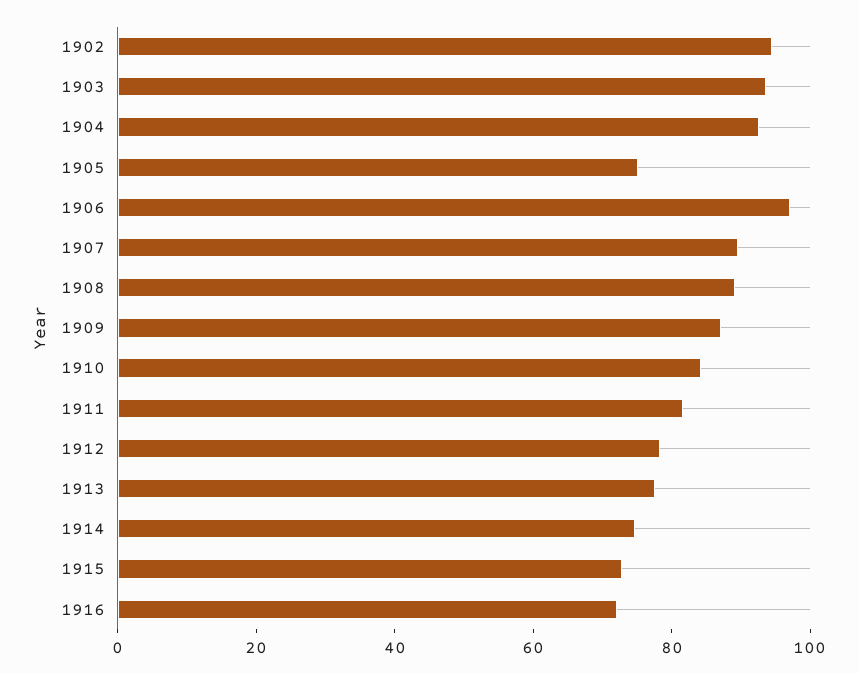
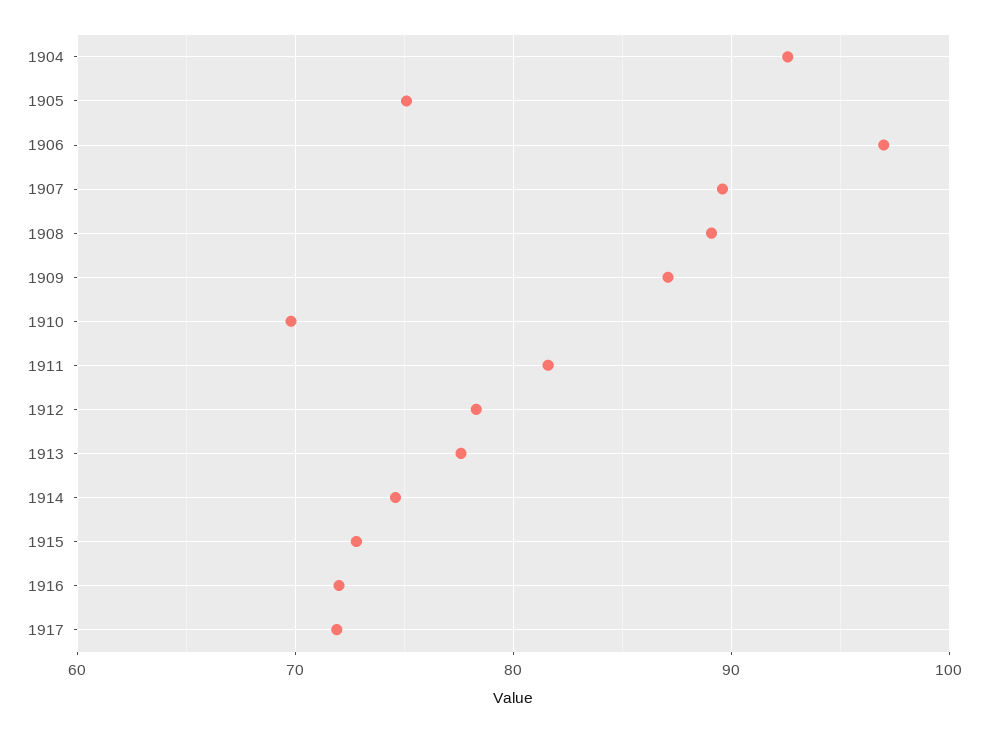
1902: 95 -> none
1903: 95 -> none
1910: 85 -> 70
1917: none -> 72

